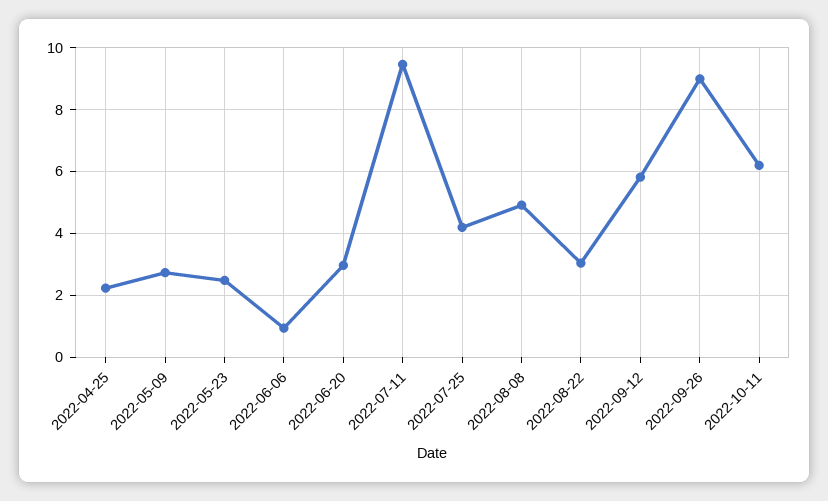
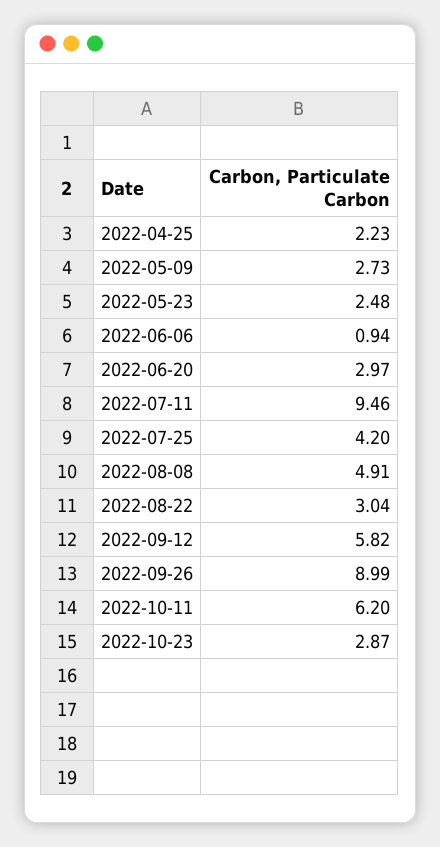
2022-10-23: none -> 2.87

